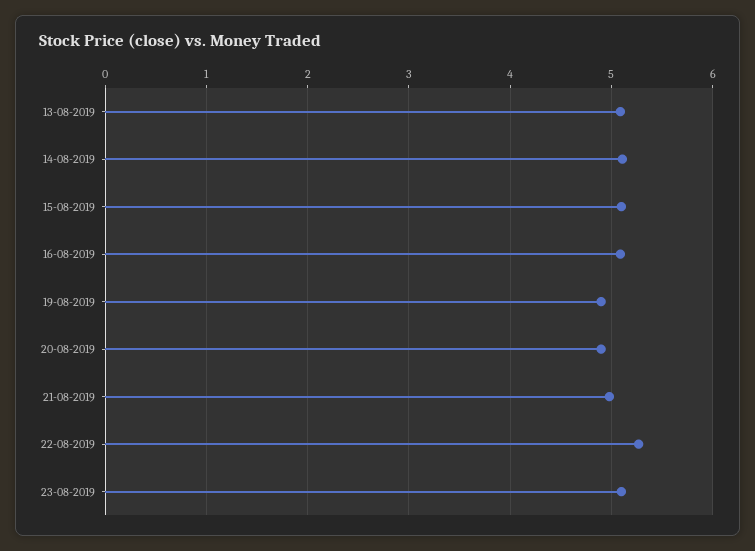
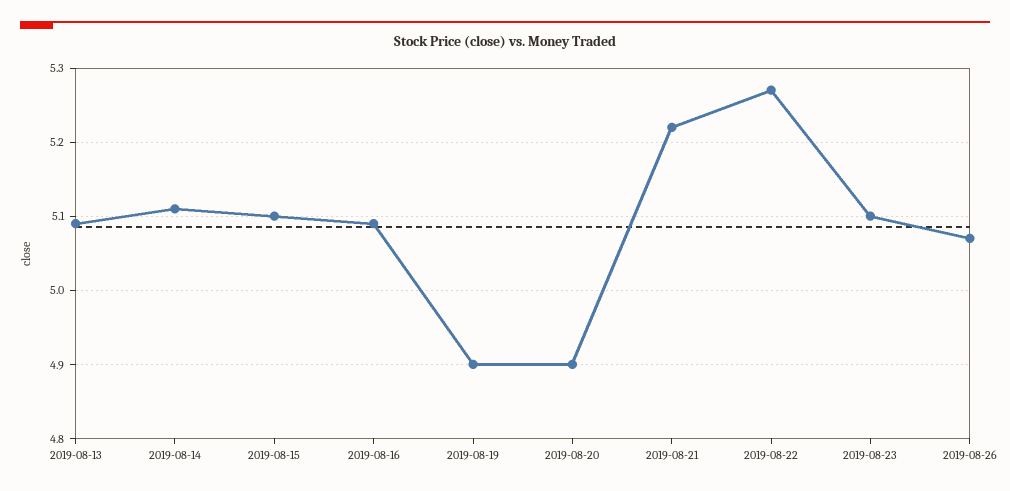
21-08-2019: 5 -> 5.22
2019-08-26: none -> 5.07

